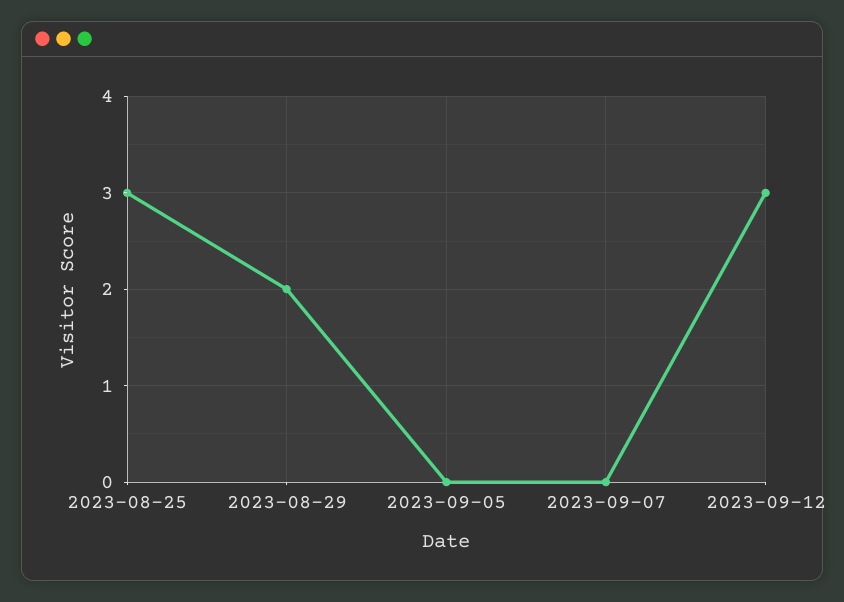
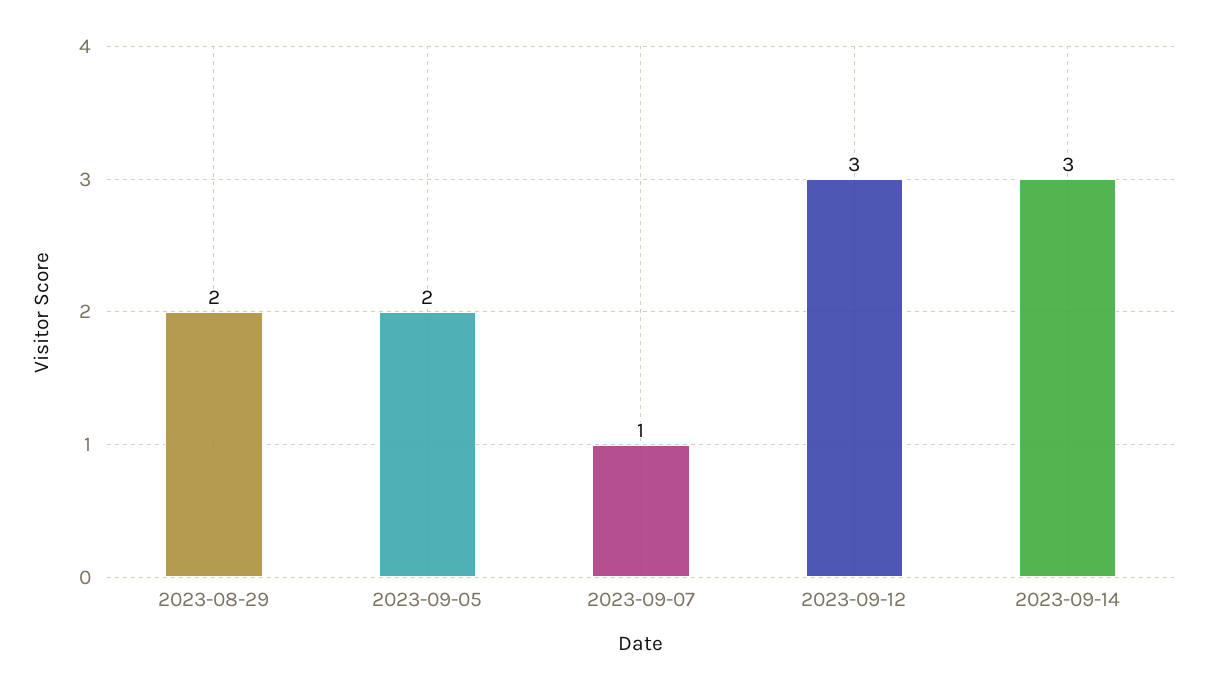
2023-08-25: 3 -> none
2023-09-05: 0 -> 2
2023-09-07: 0 -> 1
2023-09-14: none -> 3

